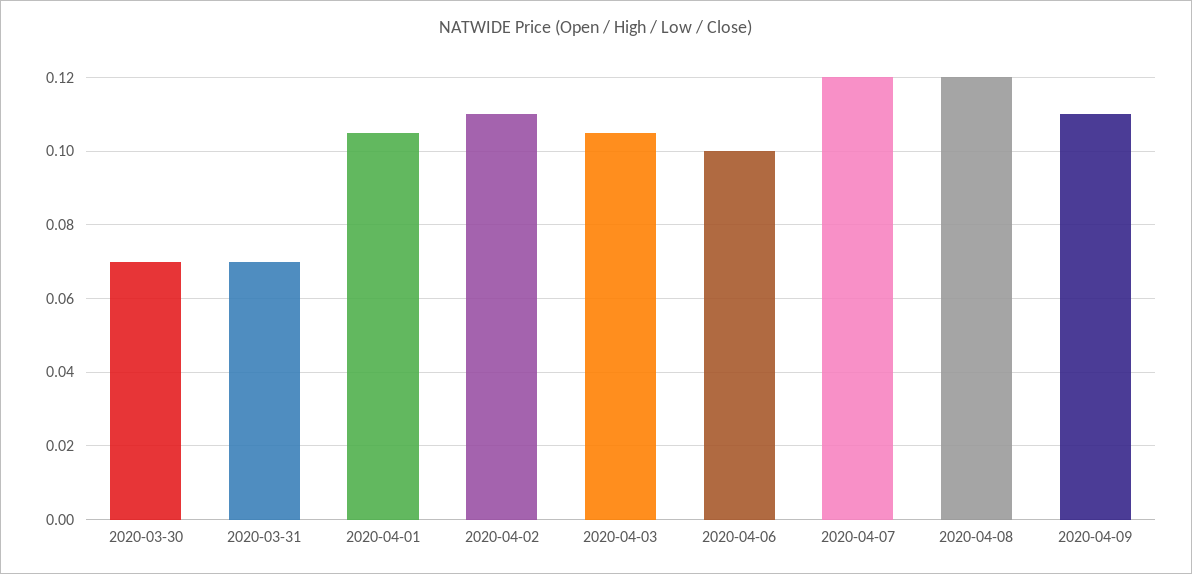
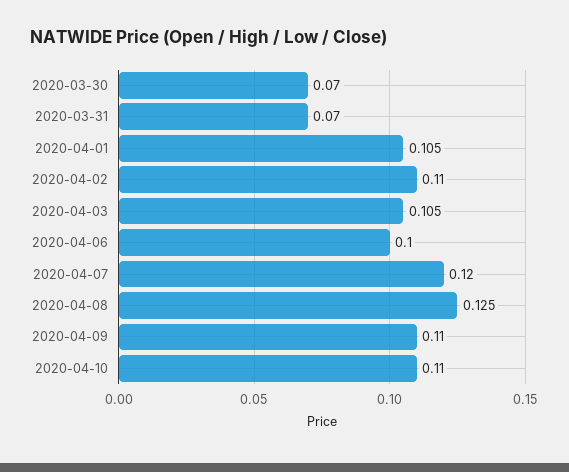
2020-04-08: 0.12 -> 0.125
2020-04-10: none -> 0.11

